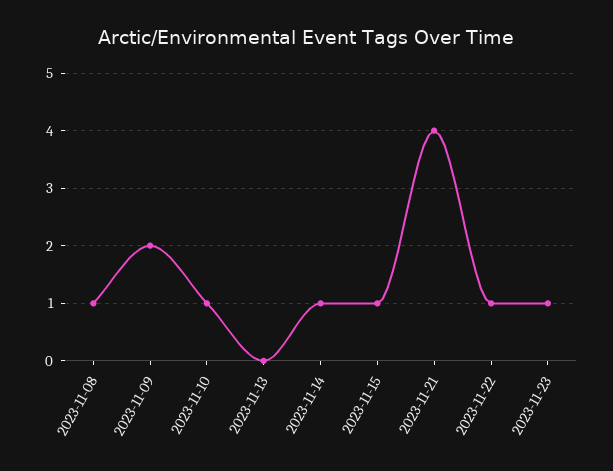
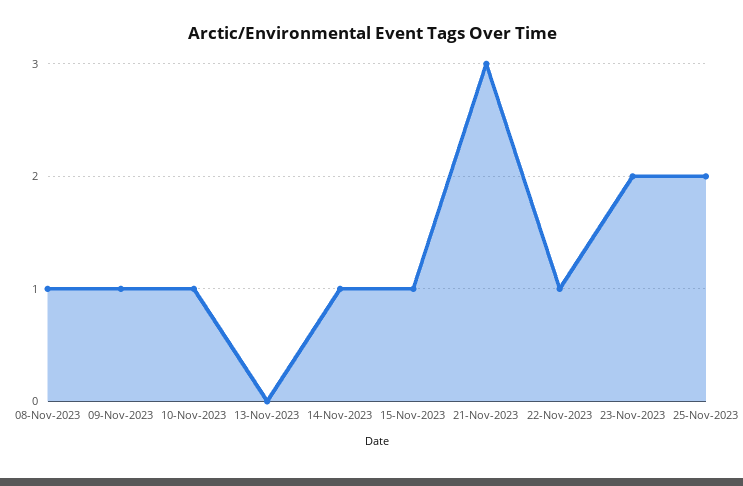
2023-11-09: 2 -> 1
2023-11-21: 4 -> 3
2023-11-23: 1 -> 2
25-Nov-2023: none -> 2

